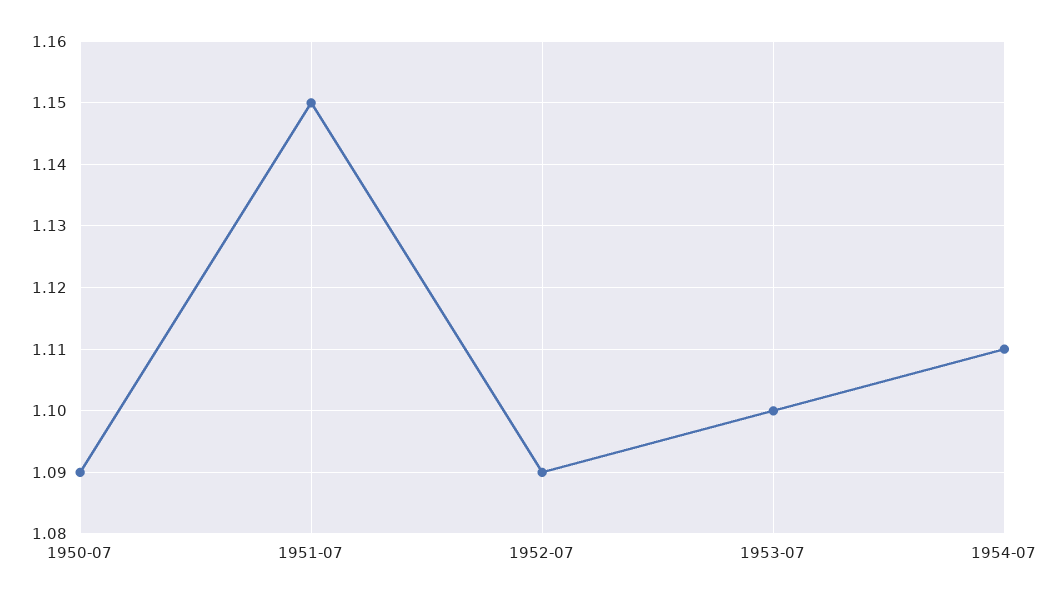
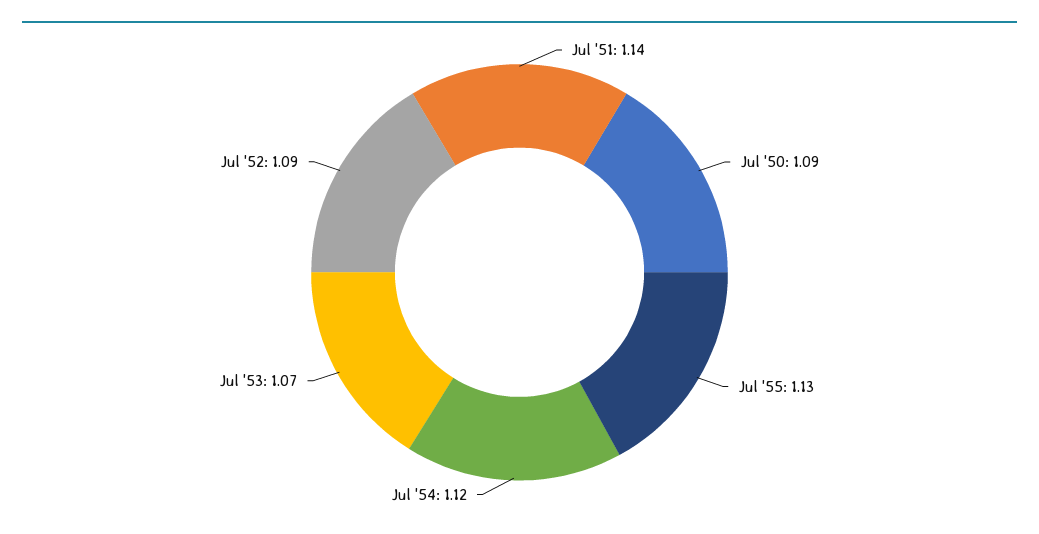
1951-07: 1.15 -> 1.14
1953-07: 1.1 -> 1.07
1954-07: 1.11 -> 1.12
Jul '55: none -> 1.13

